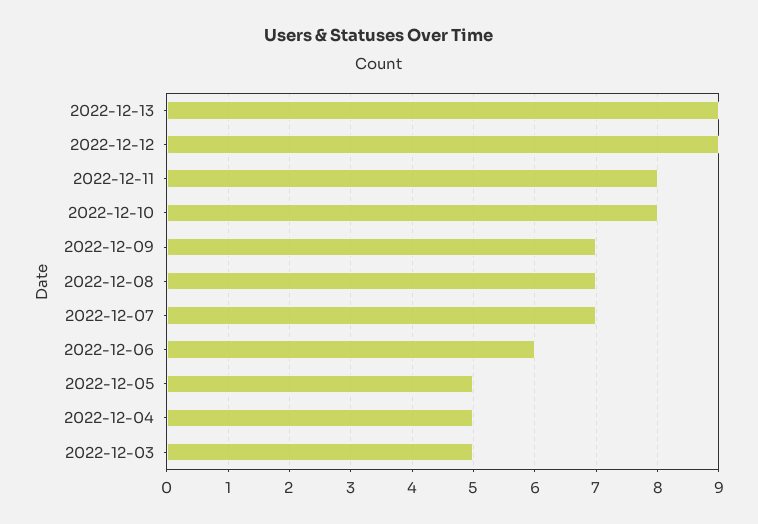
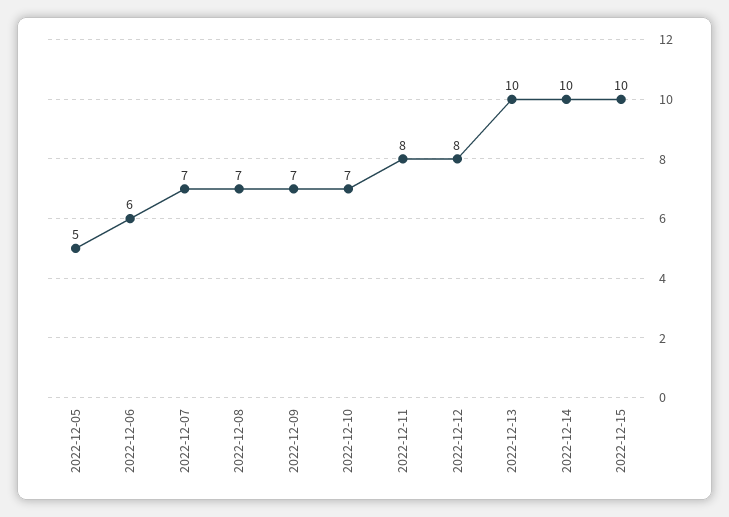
2022-12-13: 9 -> 10
2022-12-12: 9 -> 8
2022-12-10: 8 -> 7
2022-12-04: 5 -> none
2022-12-03: 5 -> none
2022-12-14: none -> 10
2022-12-15: none -> 10

